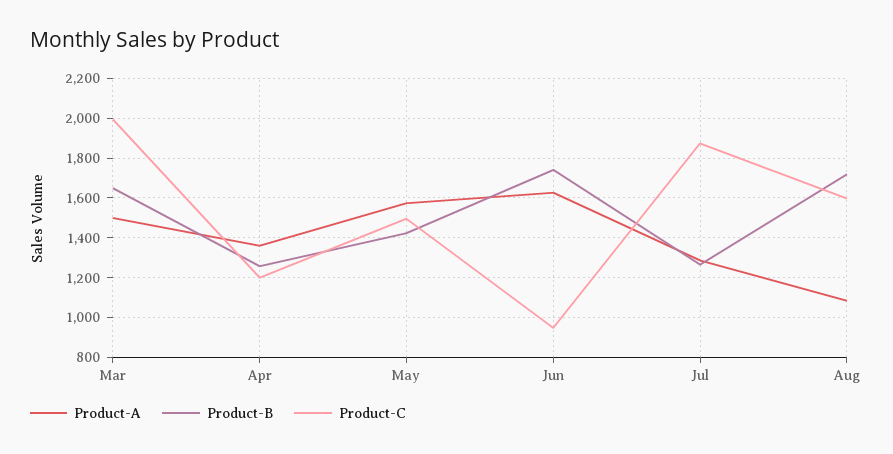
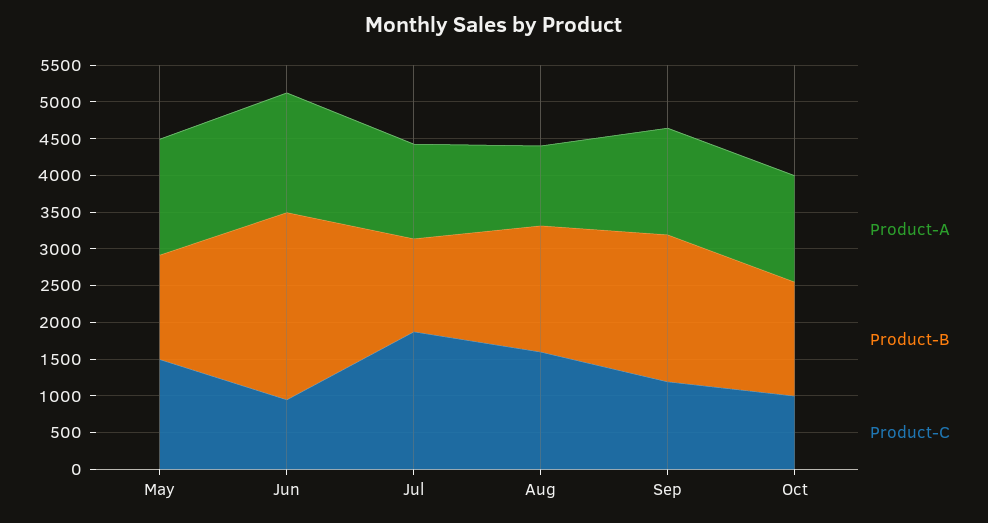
Product-A, Mar: 1500 -> none
Product-B, Mar: 1650 -> none
Product-C, Mar: 2000 -> none
Product-A, Apr: 1350 -> none
Product-B, Apr: 1250 -> none
Product-C, Apr: 1200 -> none
Product-B, Jun: 1750 -> 2500
Product-A, Sep: none -> 1500
Product-B, Sep: none -> 2000
Product-C, Sep: none -> 1250
Product-A, Oct: none -> 1500
Product-B, Oct: none -> 1500
Product-C, Oct: none -> 1000

